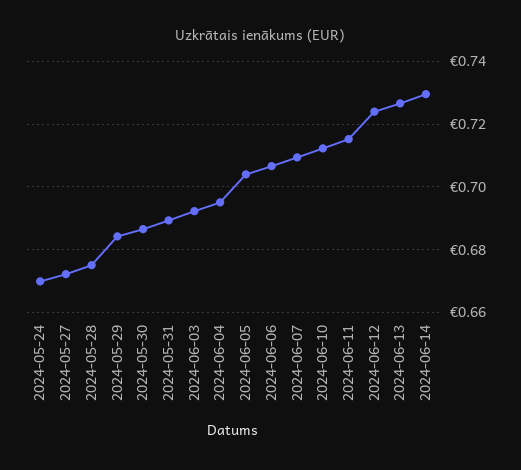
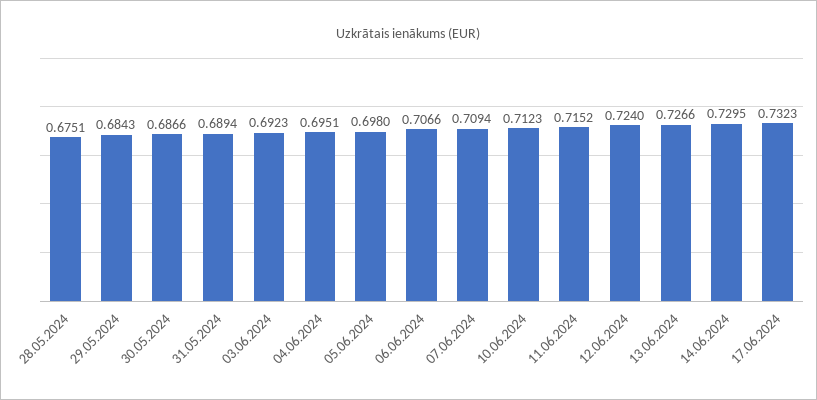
2024-05-24: 0.67 -> none
2024-05-27: 0.672 -> none
2024-06-05: 0.704 -> 0.698
17.06.2024: none -> 0.7323

